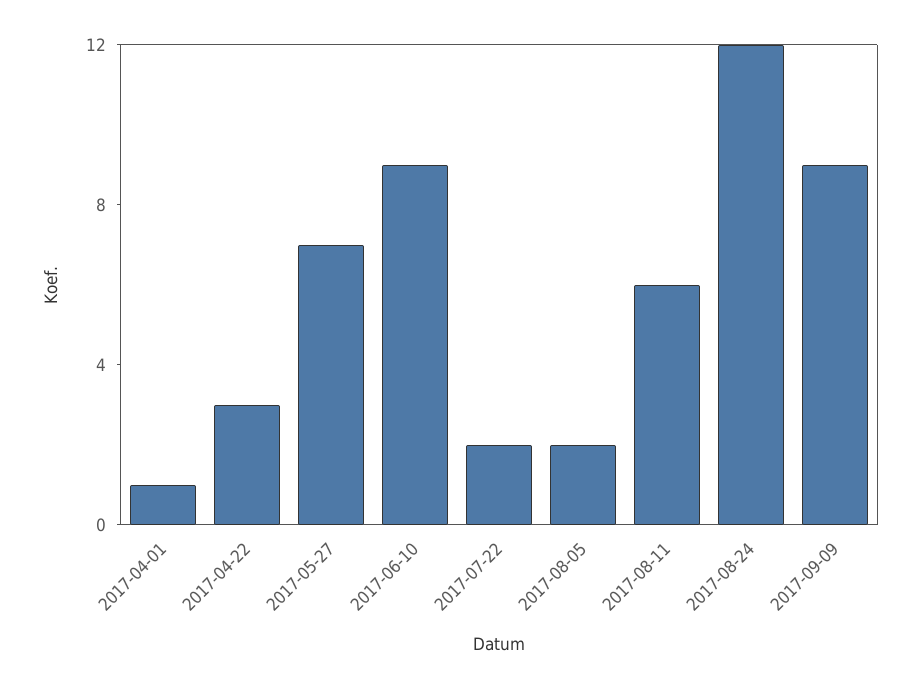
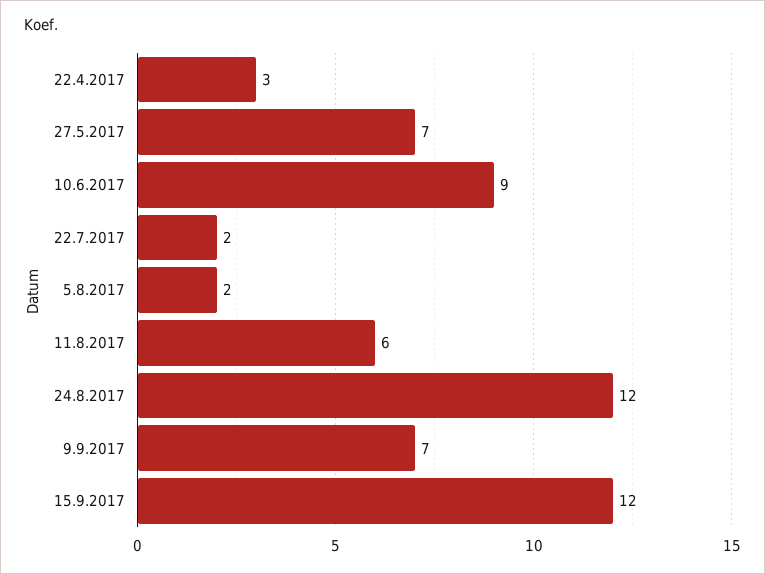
2017-04-01: 1 -> none
2017-09-09: 9 -> 7
15.9.2017: none -> 12

